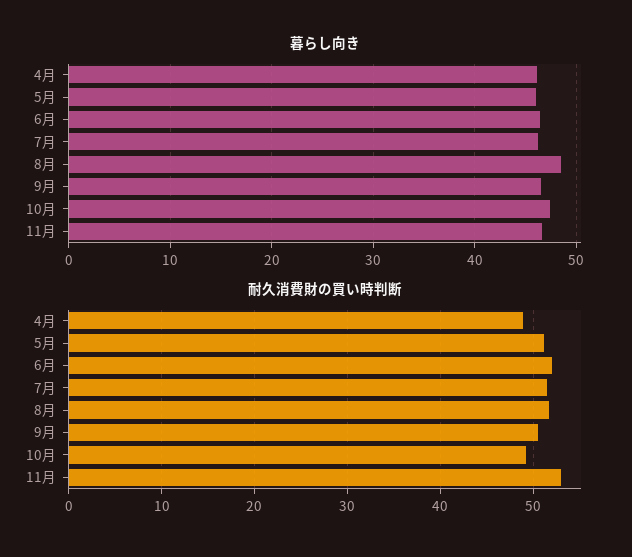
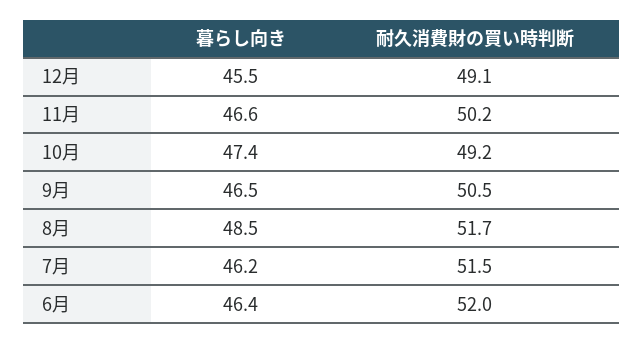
暮らし向き, 4月: 46 -> none
暮らし向き, 5月: 46 -> none
耐久消費財の買い時判断, 4月: 49 -> none
耐久消費財の買い時判断, 5月: 51 -> none
耐久消費財の買い時判断, 11月: 53 -> 50.2
暮らし向き, 12月: none -> 45.5
耐久消費財の買い時判断, 12月: none -> 49.1

